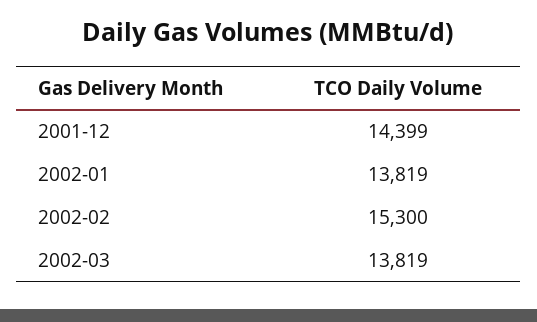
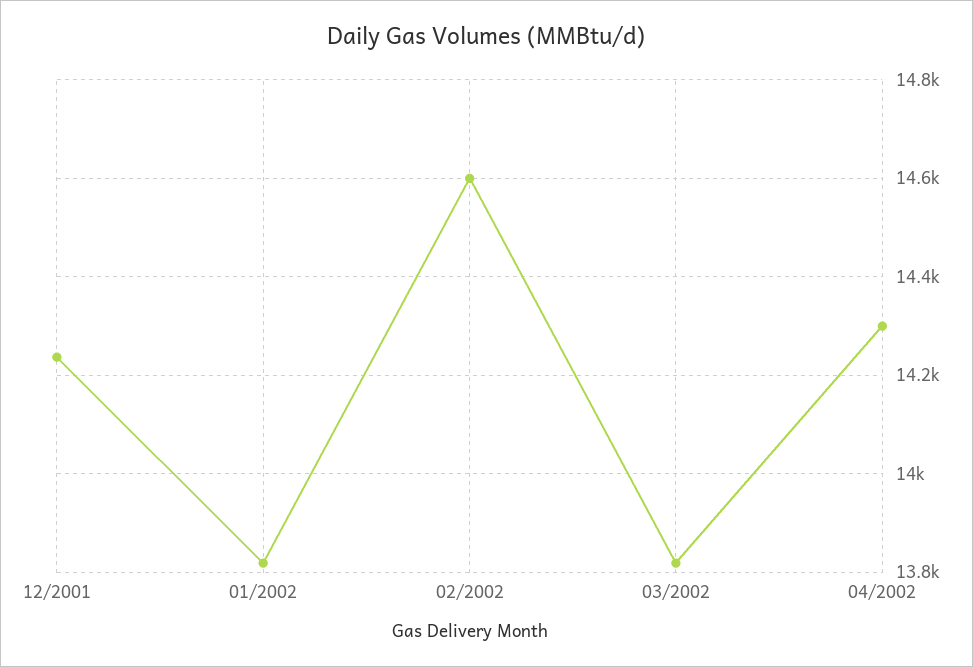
2001-12: 14399 -> 14240
2002-02: 15300 -> 14600
04/2002: none -> 14300

